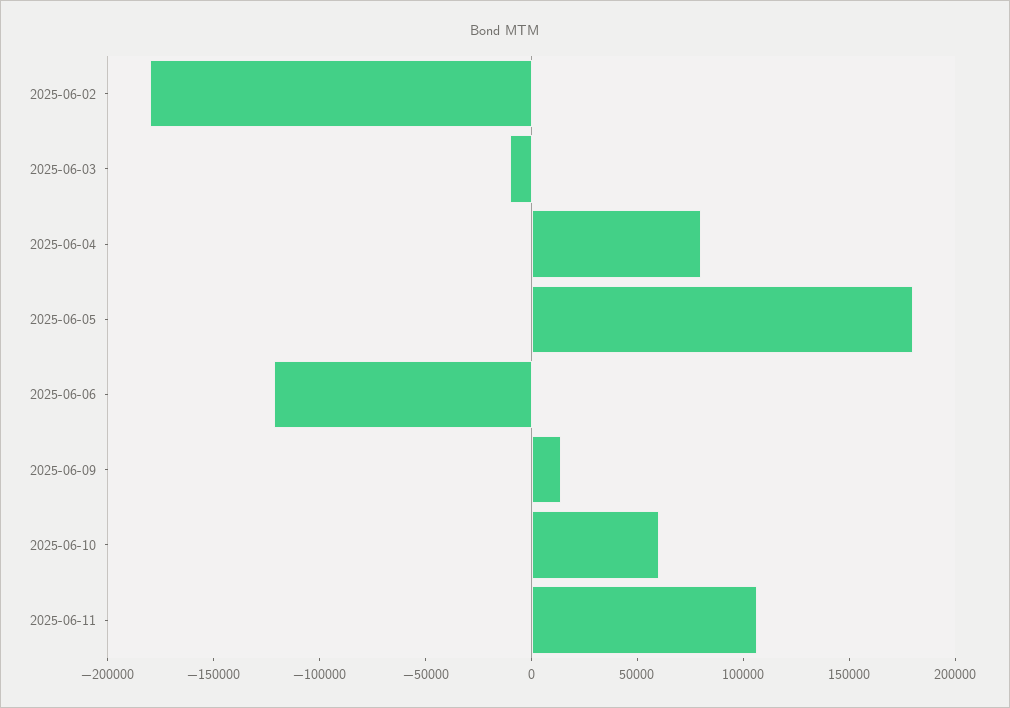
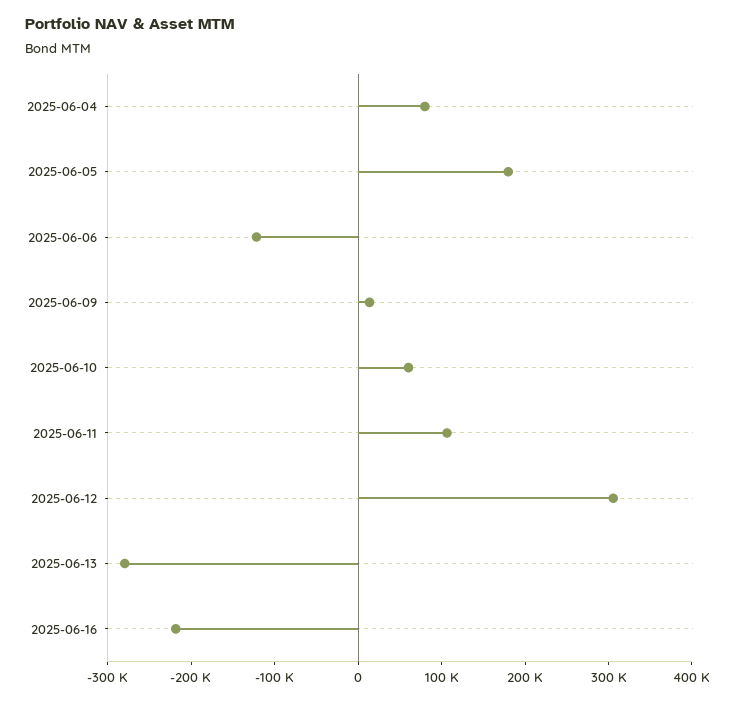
2025-06-02: -180000 -> none
2025-06-03: -10000 -> none
2025-06-12: none -> 300000
2025-06-13: none -> -280000
2025-06-16: none -> -220000

